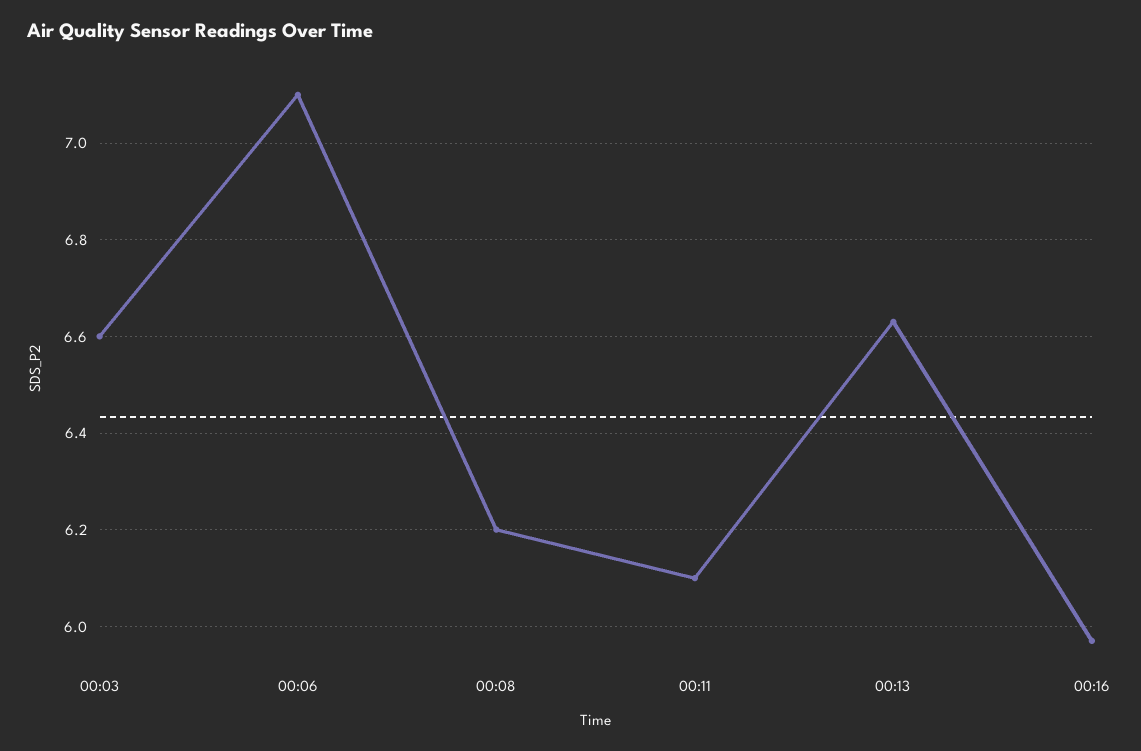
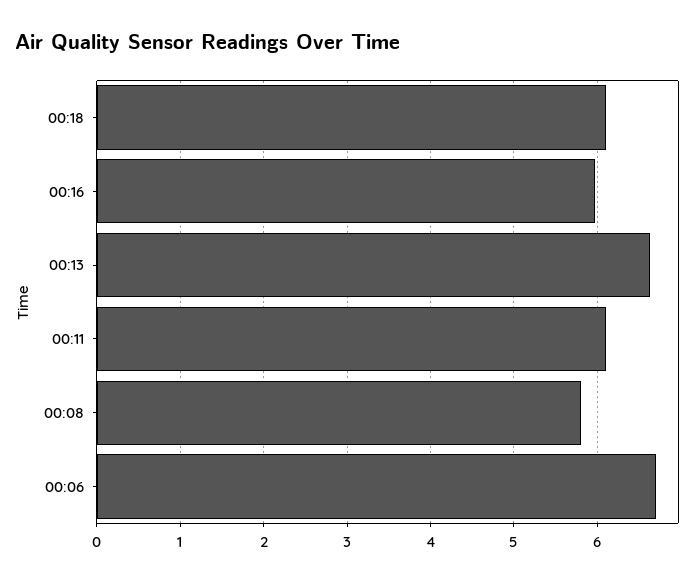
00:03: 6.6 -> none
00:06: 7.1 -> 6.7
00:08: 6.2 -> 5.8
00:18: none -> 6.1

